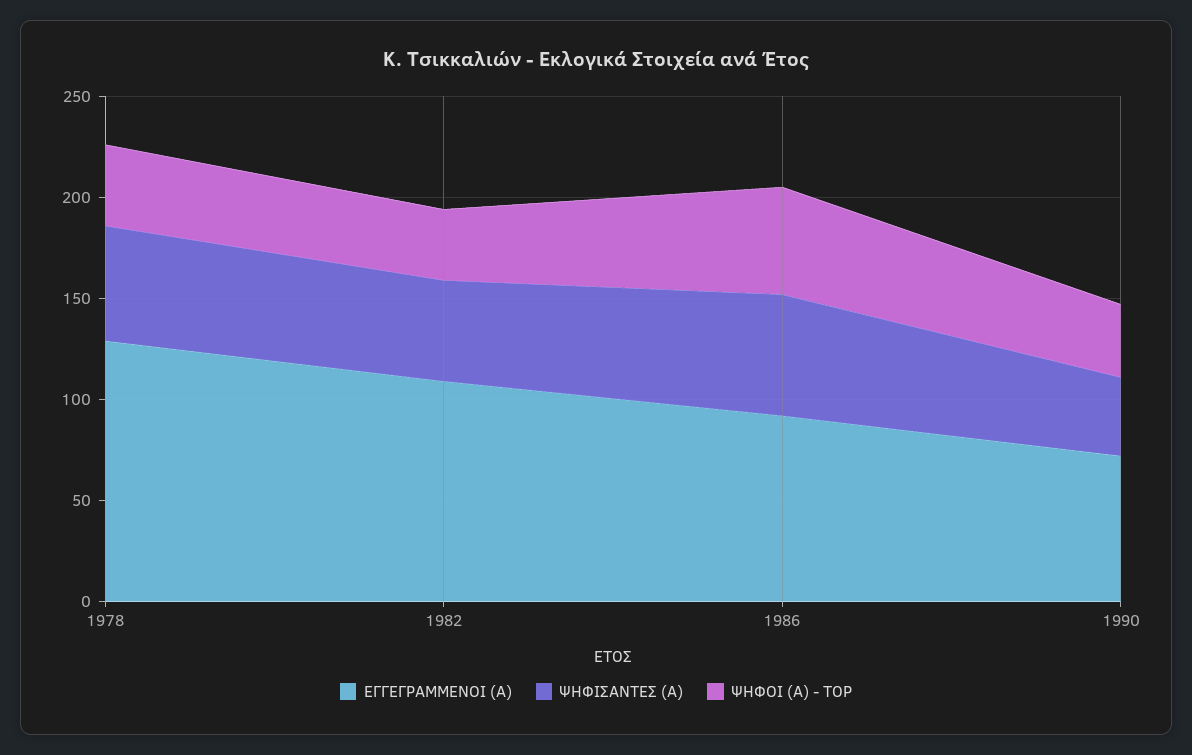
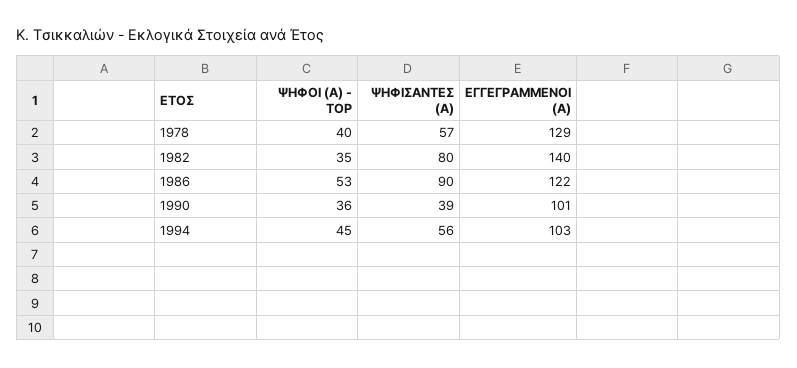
ΕΓΓΕΓΡΑΜΜΕΝΟΙ (Α), 1982: 110 -> 140
ΨΗΦΙΣΑΝΤΕΣ (Α), 1982: 50 -> 80
ΕΓΓΕΓΡΑΜΜΕΝΟΙ (Α), 1986: 90 -> 122
ΨΗΦΙΣΑΝΤΕΣ (Α), 1986: 60 -> 90
ΕΓΓΕΓΡΑΜΜΕΝΟΙ (Α), 1990: 70 -> 101
ΨΗΦΟΙ (Α) - TOP, 1994: none -> 45
ΨΗΦΙΣΑΝΤΕΣ (Α), 1994: none -> 56
ΕΓΓΕΓΡΑΜΜΕΝΟΙ (Α), 1994: none -> 103

